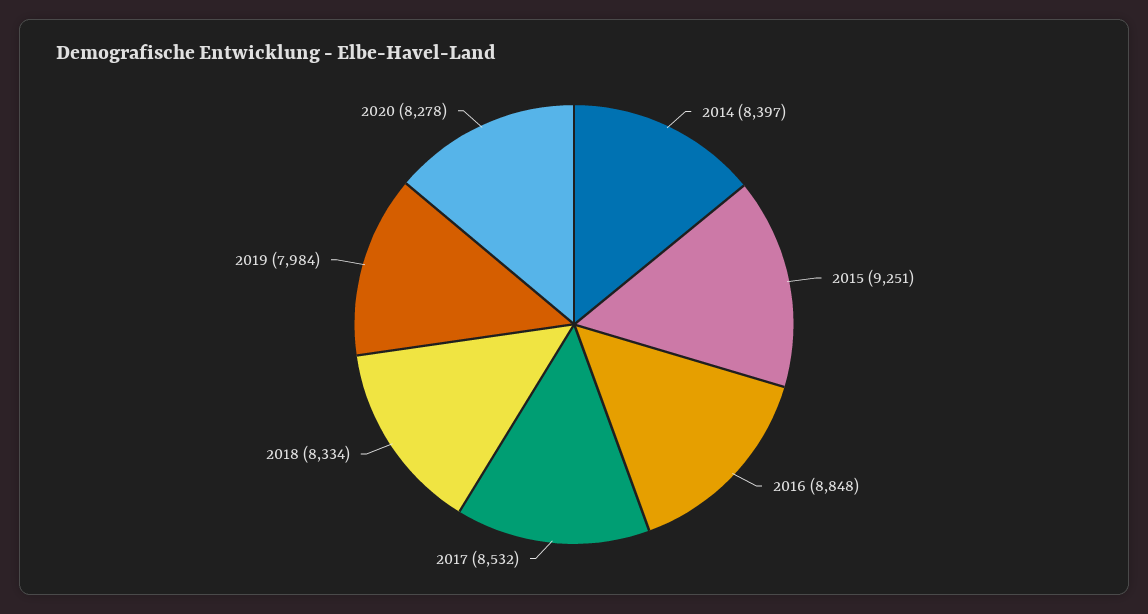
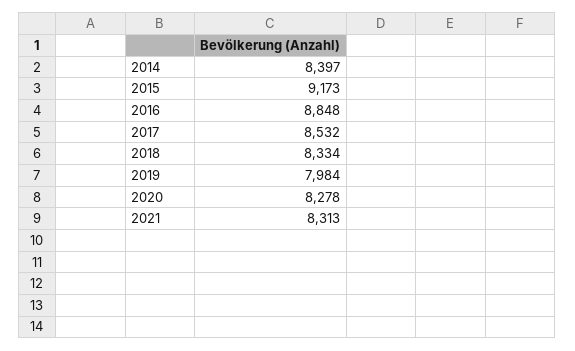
2015: 9251 -> 9173
2021: none -> 8313

